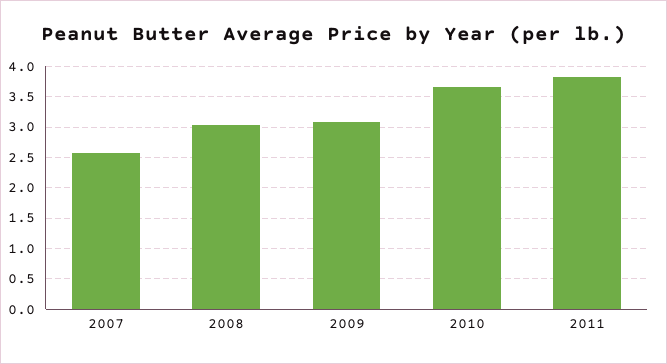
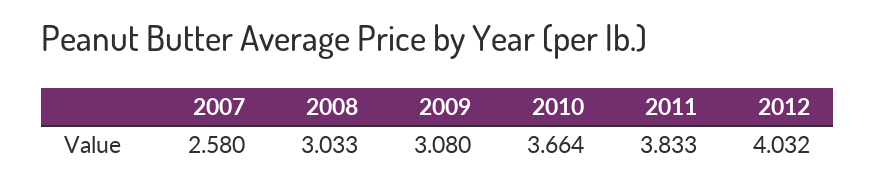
2012: none -> 4.032

